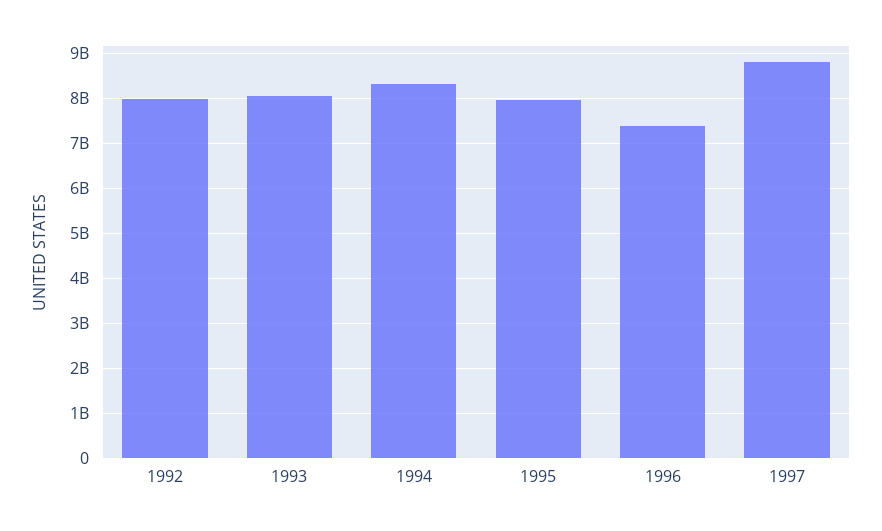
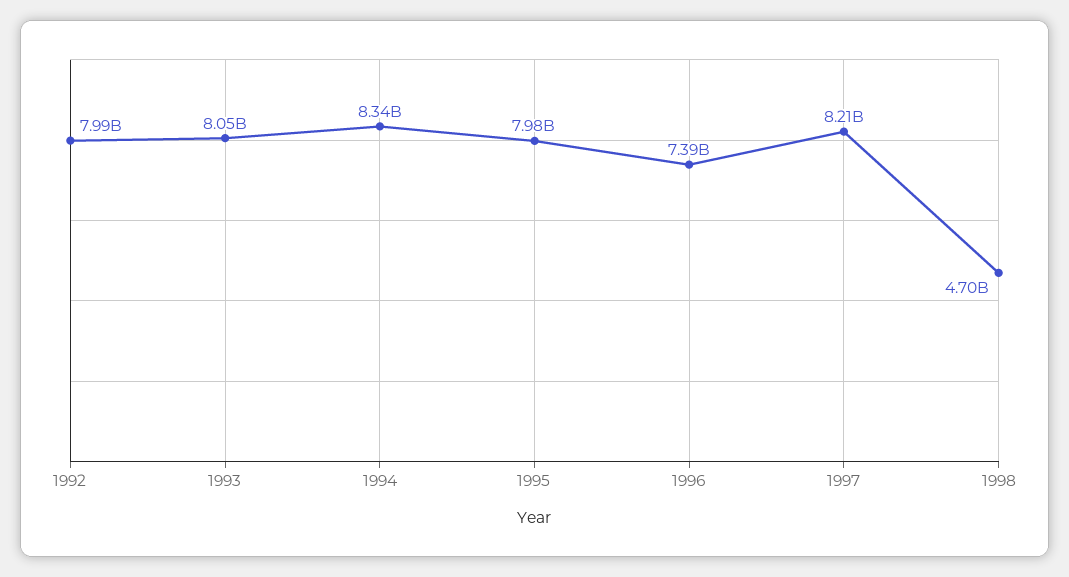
1997: 8800000000 -> 8210000000
1998: none -> 4700000000

